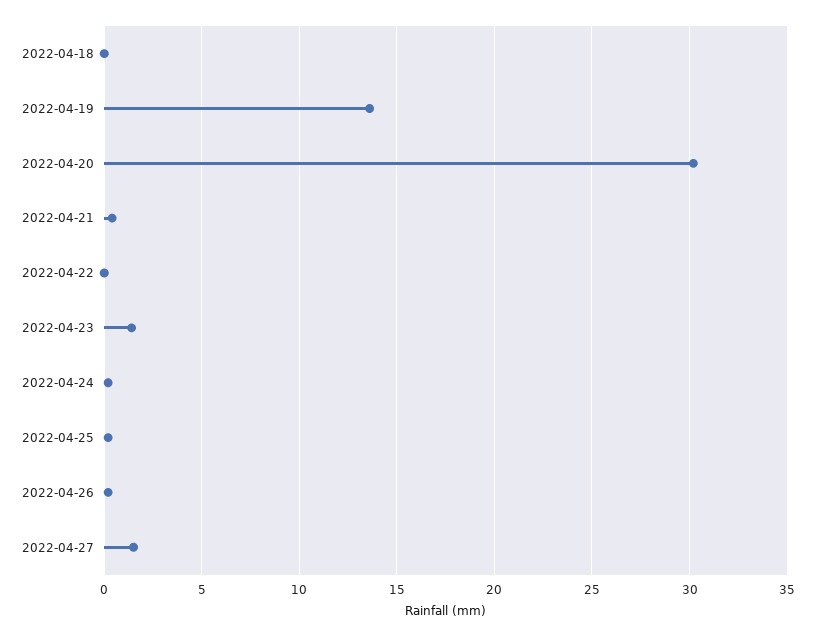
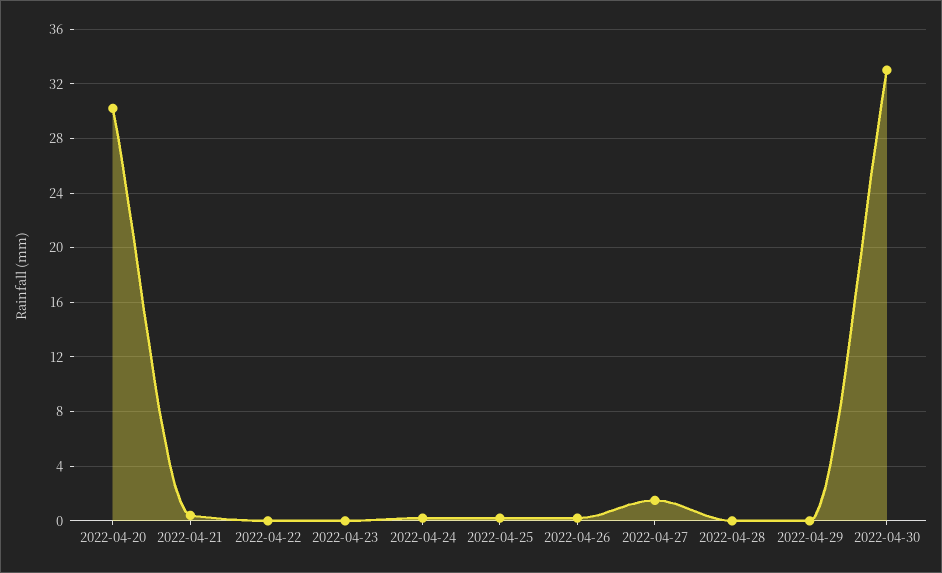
2022-04-18: 0 -> none
2022-04-19: 13.5 -> none
2022-04-23: 1.5 -> 0
2022-04-28: none -> 0
2022-04-29: none -> 0
2022-04-30: none -> 33

